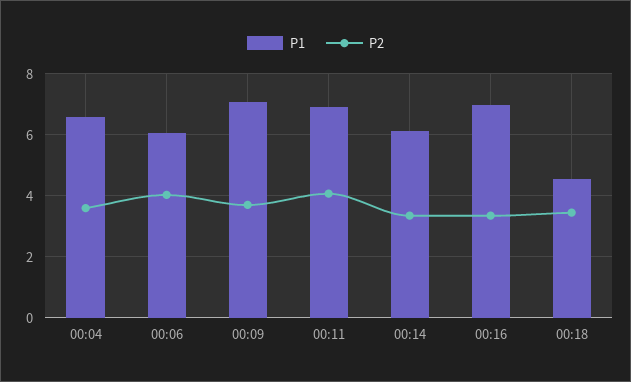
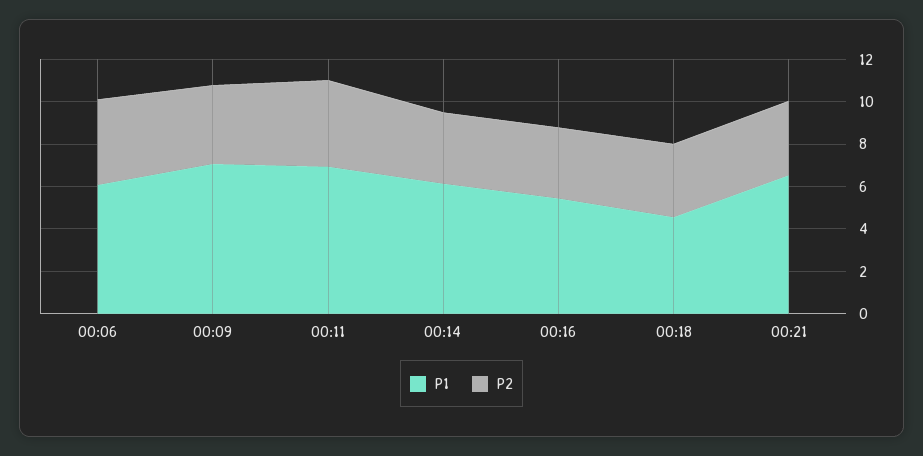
P1, 00:04: 6.6 -> none
P2, 00:04: 3.6 -> none
P1, 00:16: 7 -> 5.5
P1, 00:21: none -> 6.5
P2, 00:21: none -> 3.5

